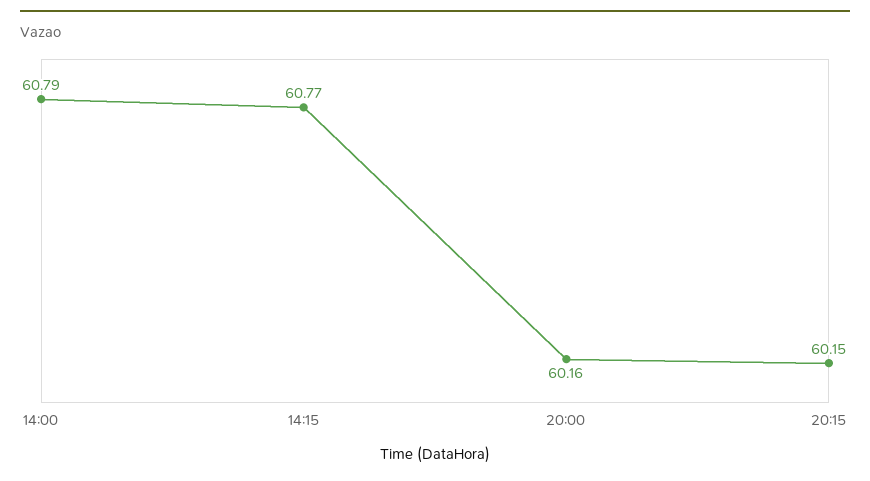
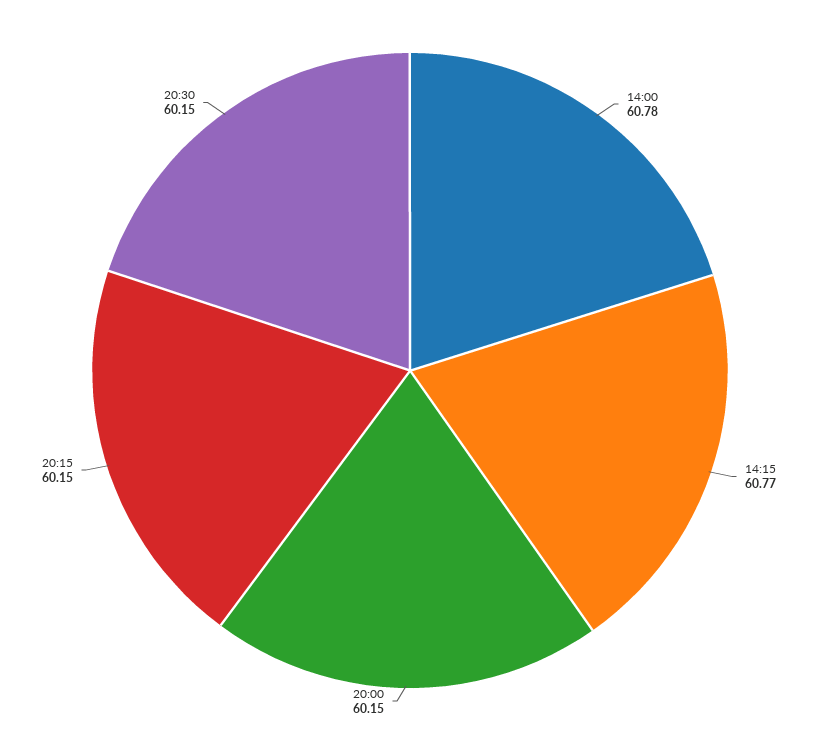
14:00: 60.79 -> 60.78
20:00: 60.16 -> 60.15
20:30: none -> 60.15

